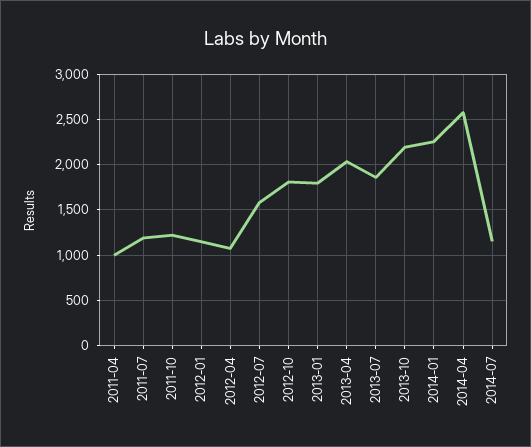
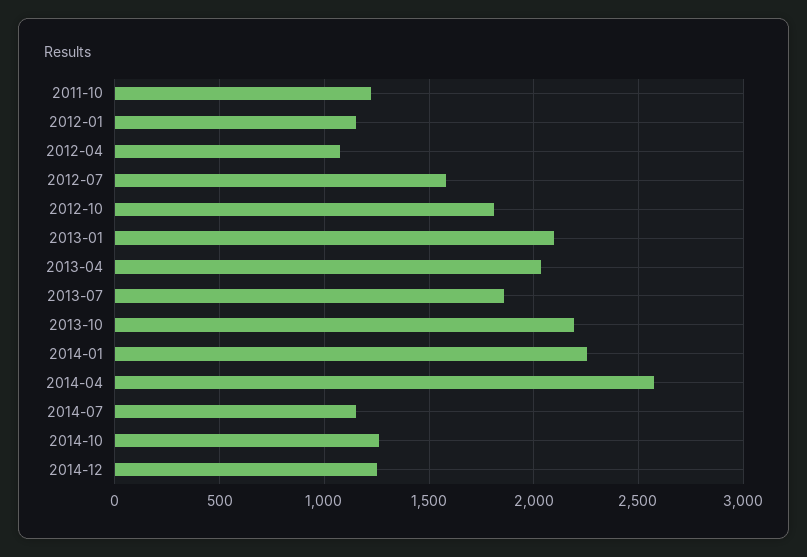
2011-04: 1000 -> none
2011-07: 1200 -> none
2013-01: 1800 -> 2100
2014-10: none -> 1250
2014-12: none -> 1250

